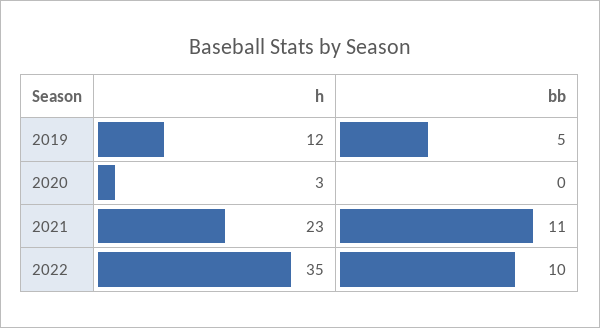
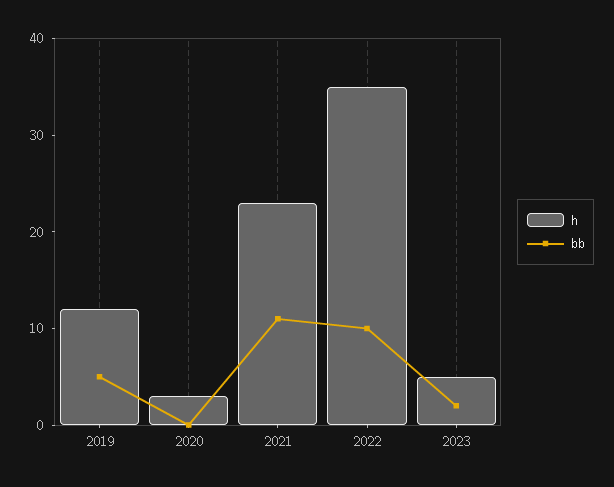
h, 2023: none -> 5
bb, 2023: none -> 2

